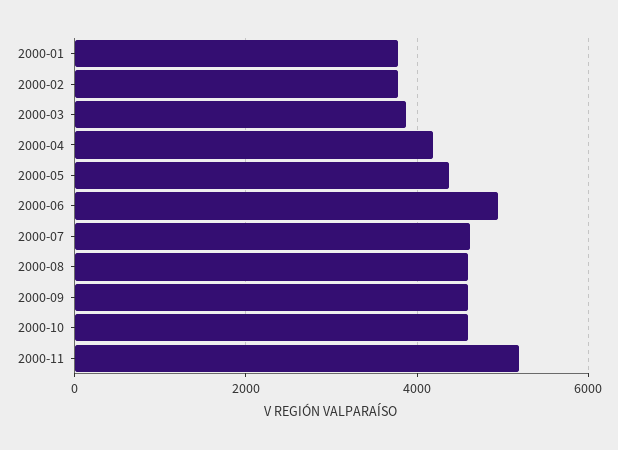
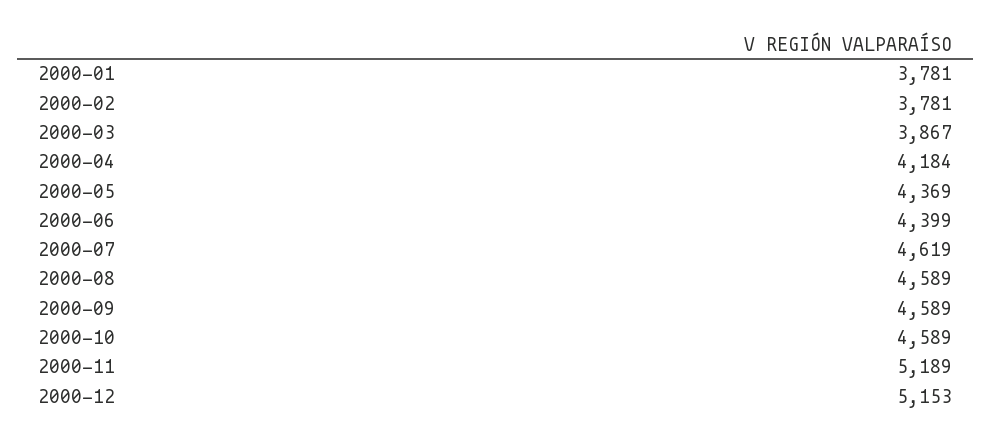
2000-06: 5000 -> 4399
2000-12: none -> 5153

